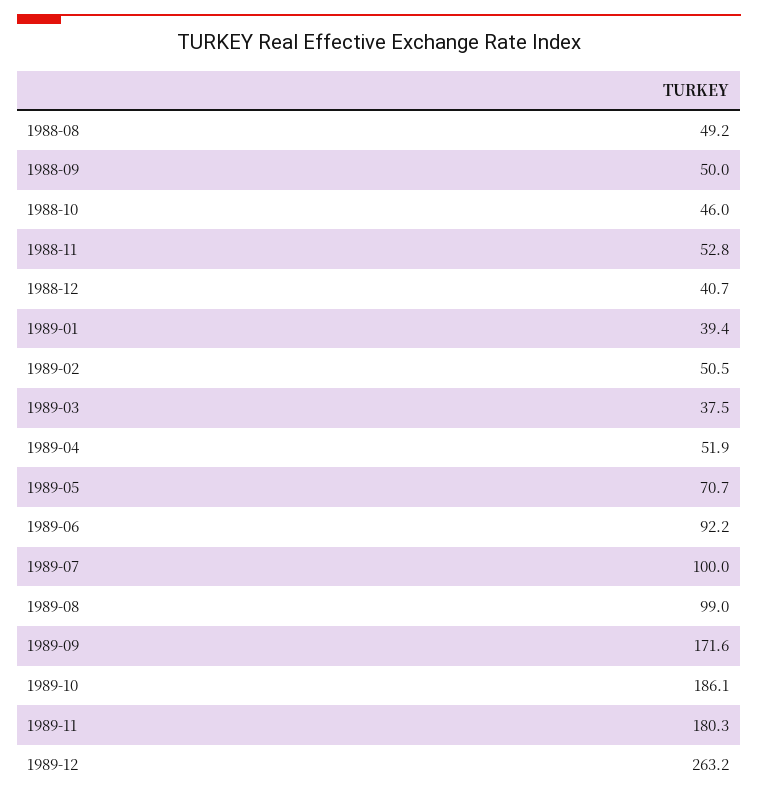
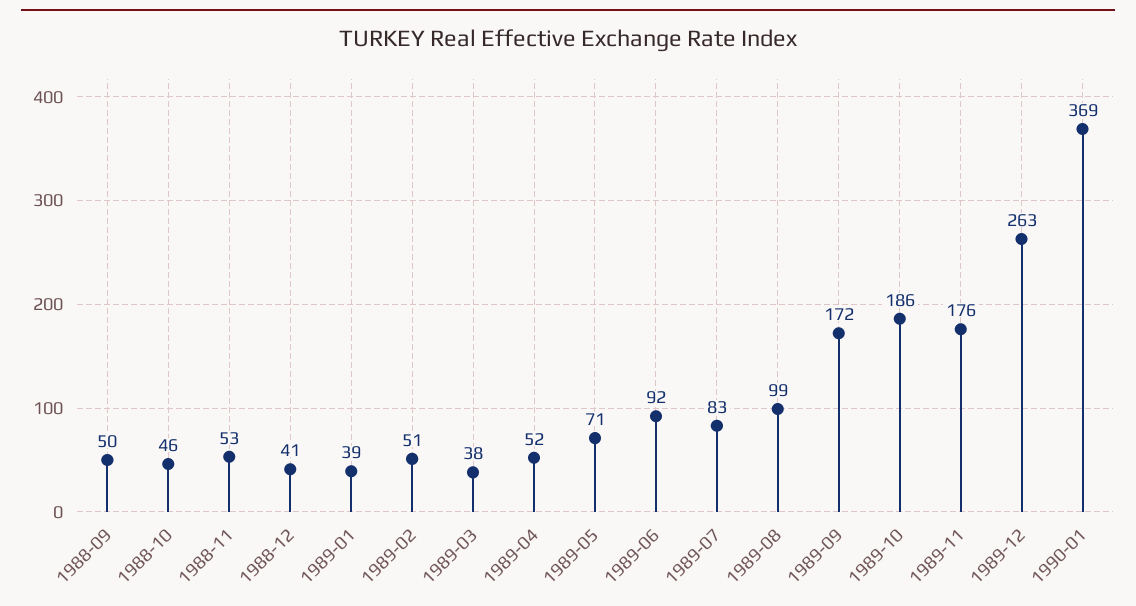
1988-08: 49.2 -> none
1989-07: 100 -> 83
1989-11: 180.3 -> 176
1990-01: none -> 369

